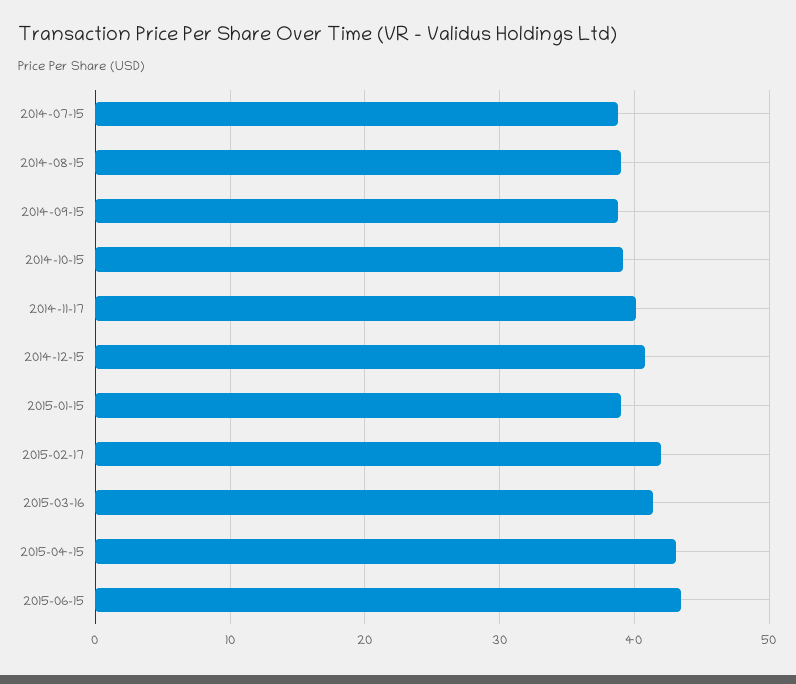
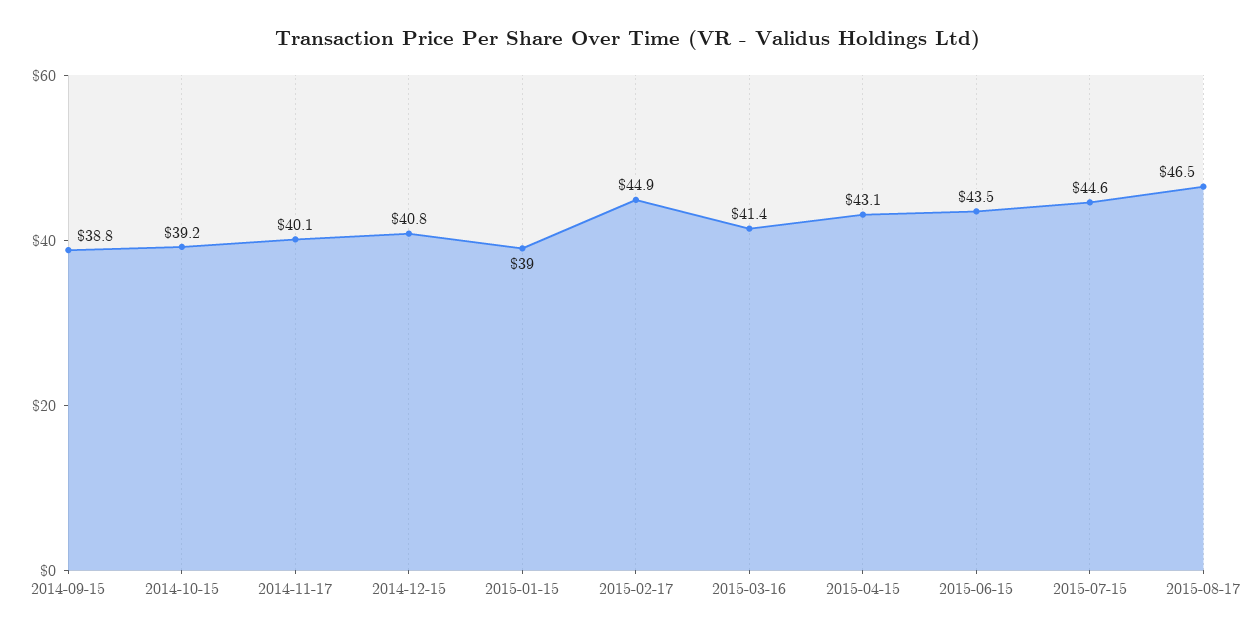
2014-07-15: 39 -> none
2014-08-15: 39 -> none
2015-02-17: 42 -> 44.9
2015-07-15: none -> 44.6
2015-08-17: none -> 46.5

